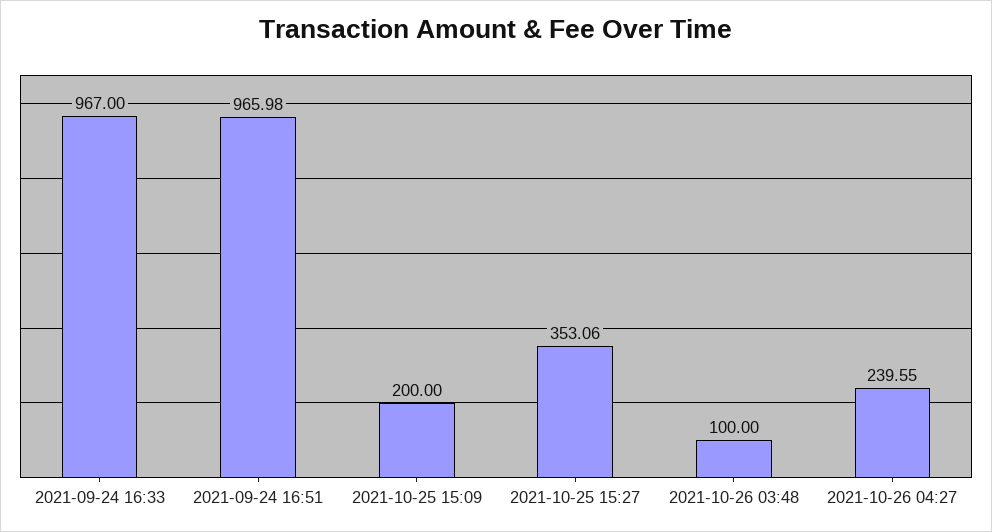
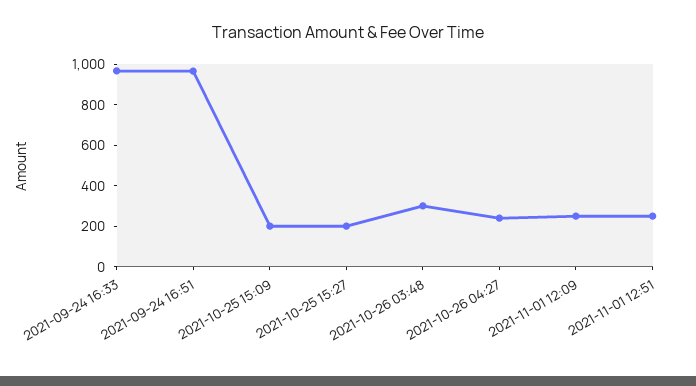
2021-10-25 15:27: 353.06 -> 200
2021-10-26 03:48: 100 -> 300
2021-11-01 12:09: none -> 250
2021-11-01 12:51: none -> 250

